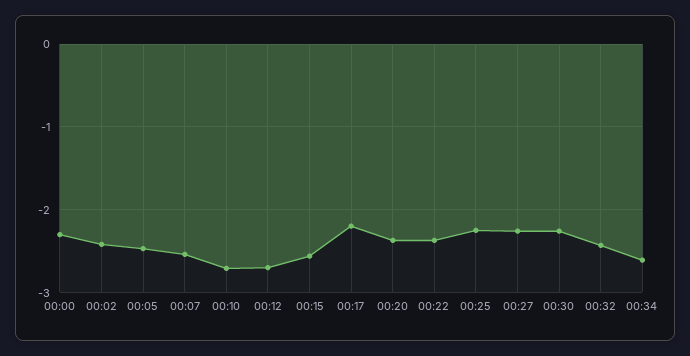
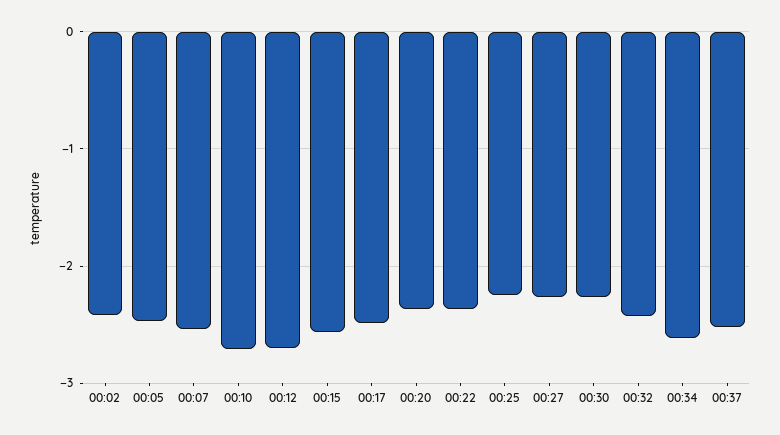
00:00: -2.3 -> none
00:17: -2.2 -> -2.5
00:37: none -> -2.5

